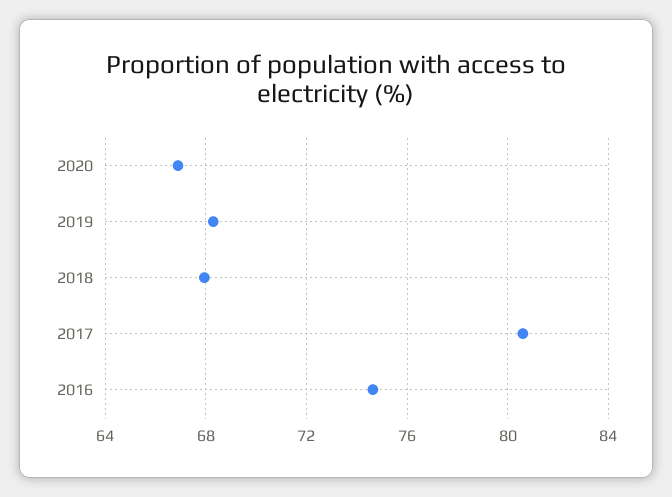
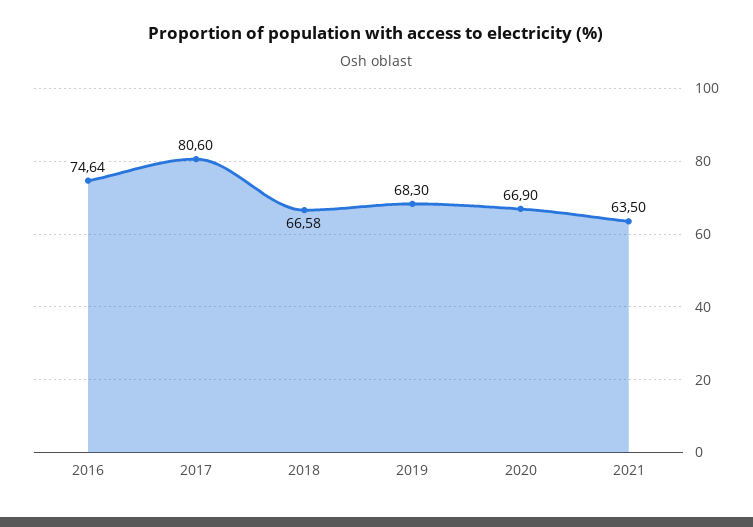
2018: 68 -> 66.58
2021: none -> 63.5

